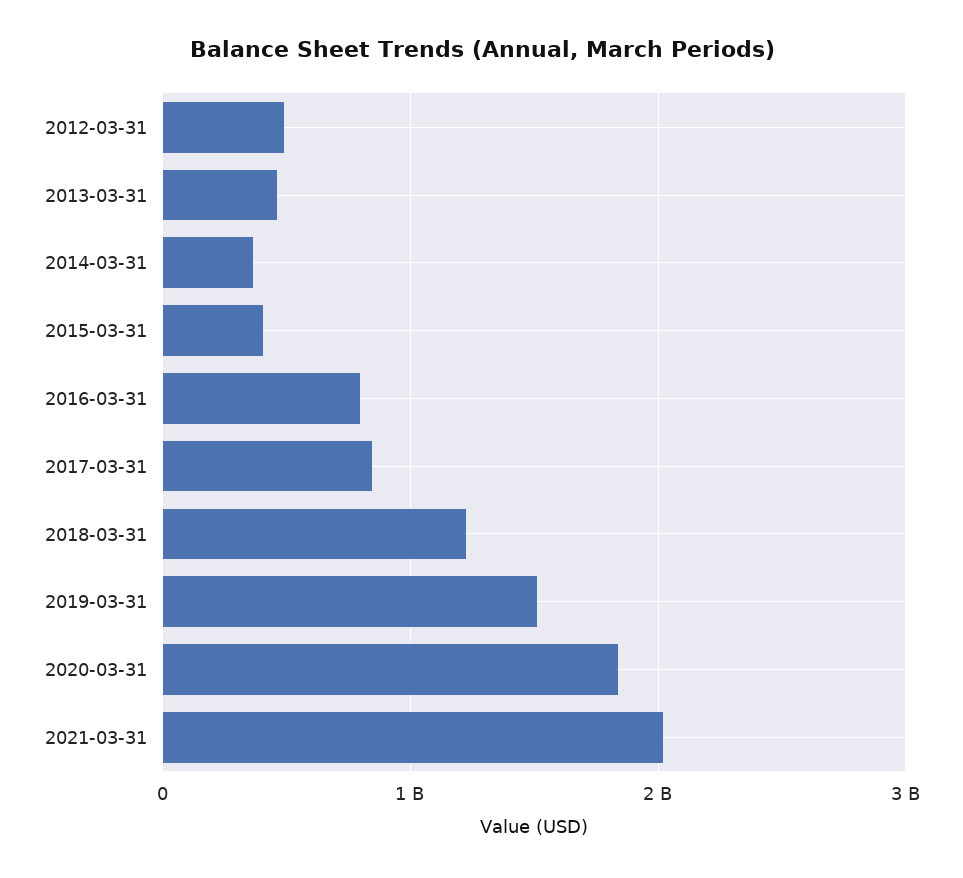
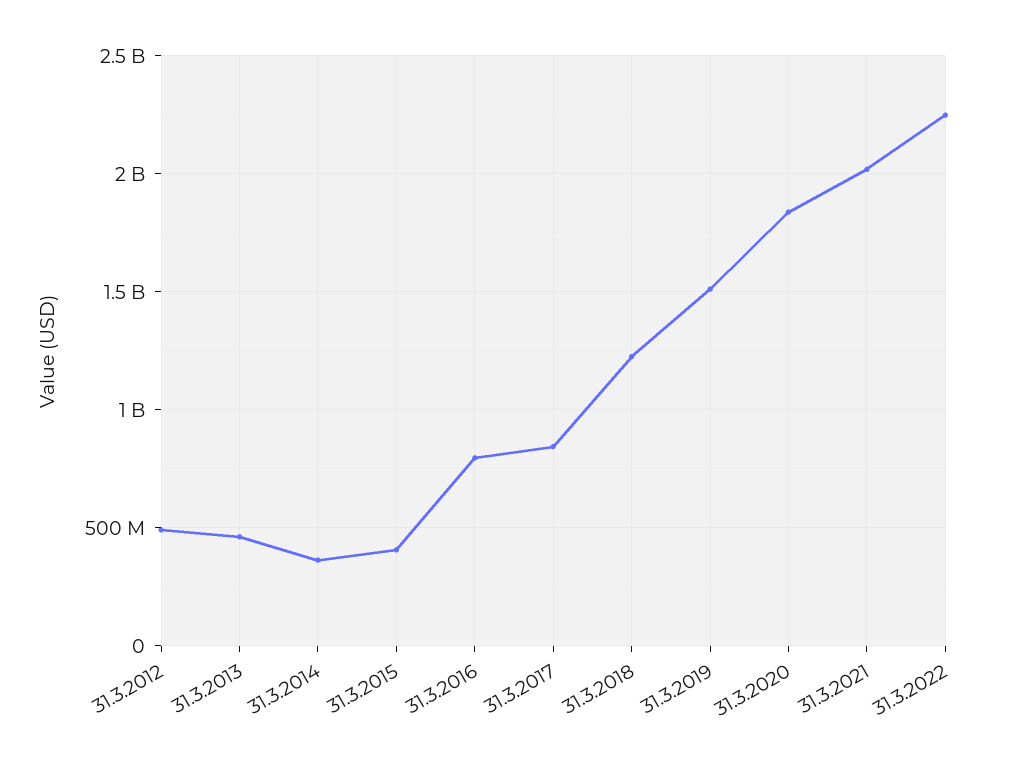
31.3.2022: none -> 2250000000

